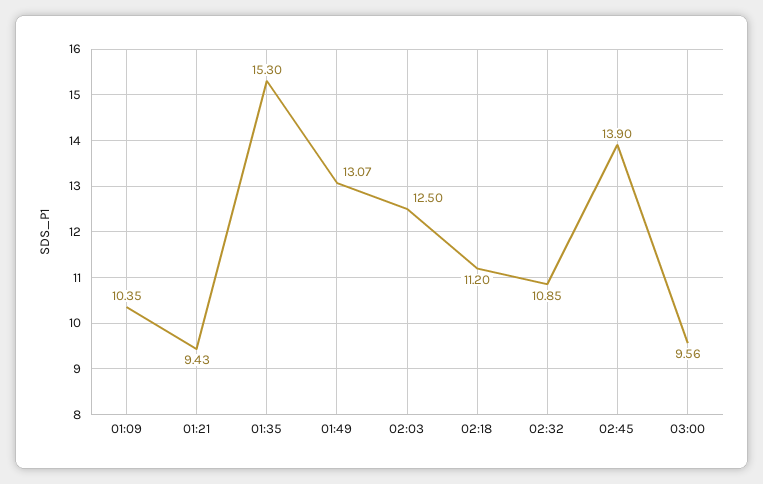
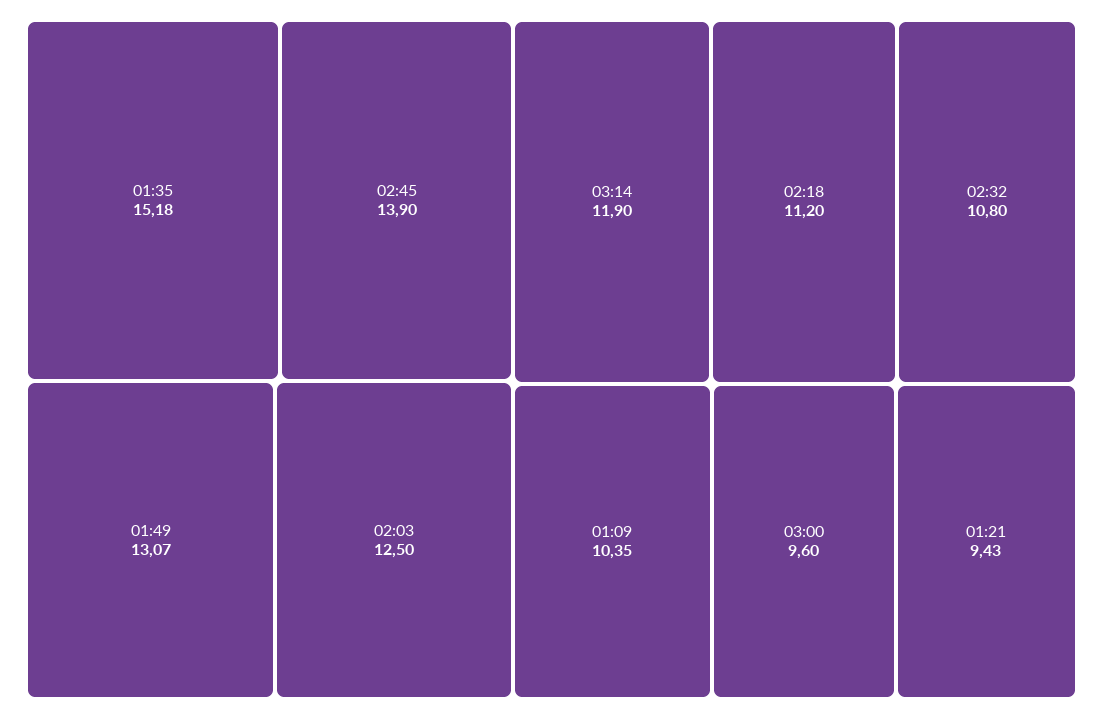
01:35: 15.3 -> 15.18
02:32: 10.85 -> 10.8
03:00: 9.56 -> 9.6
03:14: none -> 11.9

